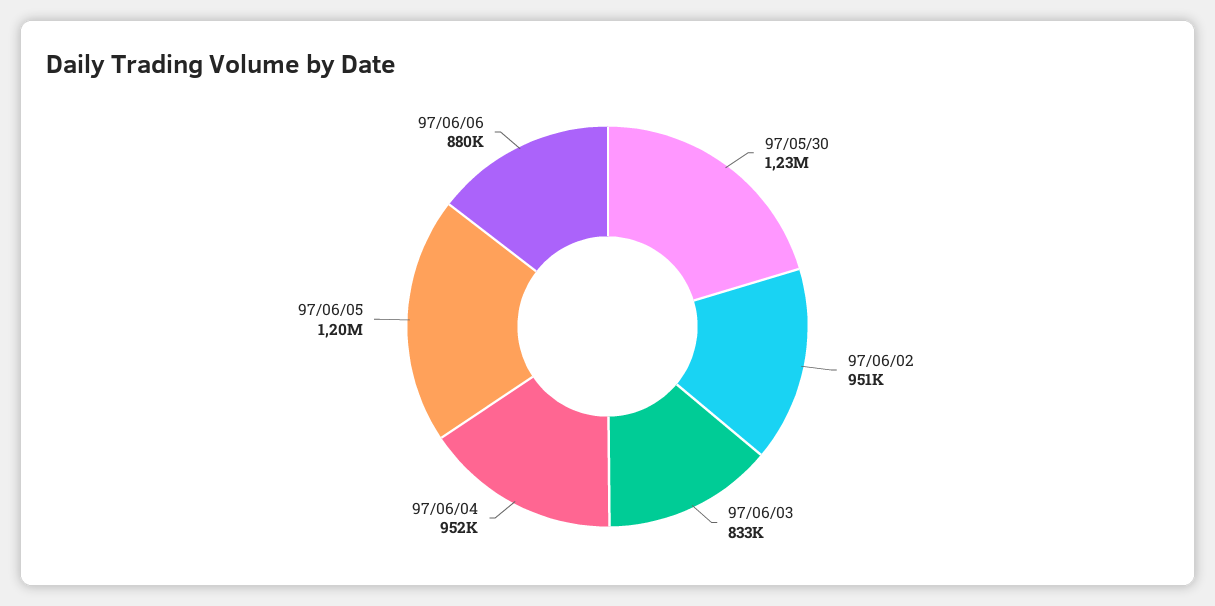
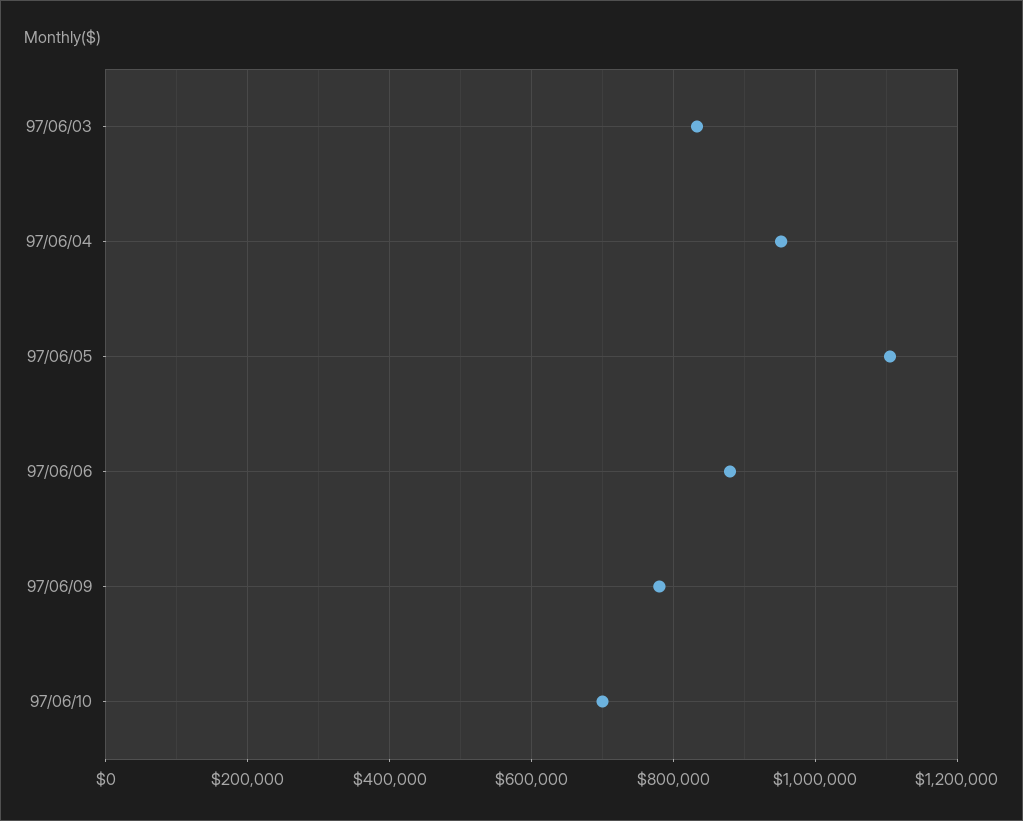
97/05/30: 1230000 -> none
97/06/02: 951000 -> none
97/06/05: 1200000 -> 1100000
97/06/09: none -> 780000
97/06/10: none -> 700000

